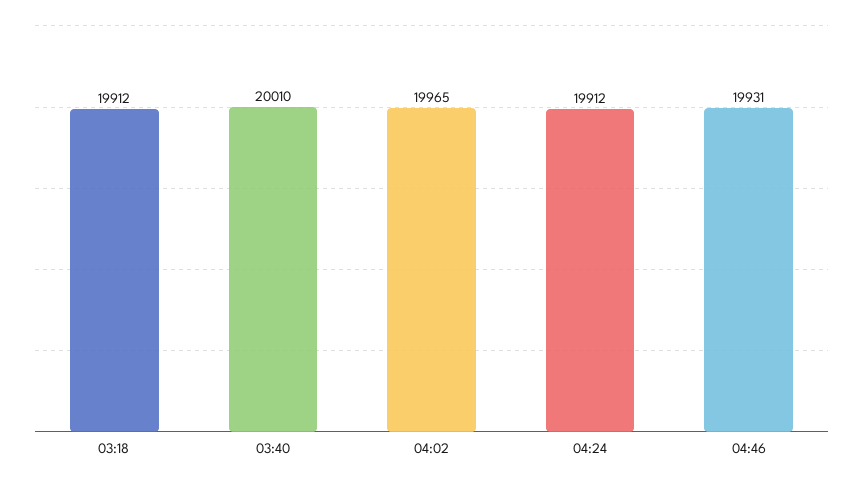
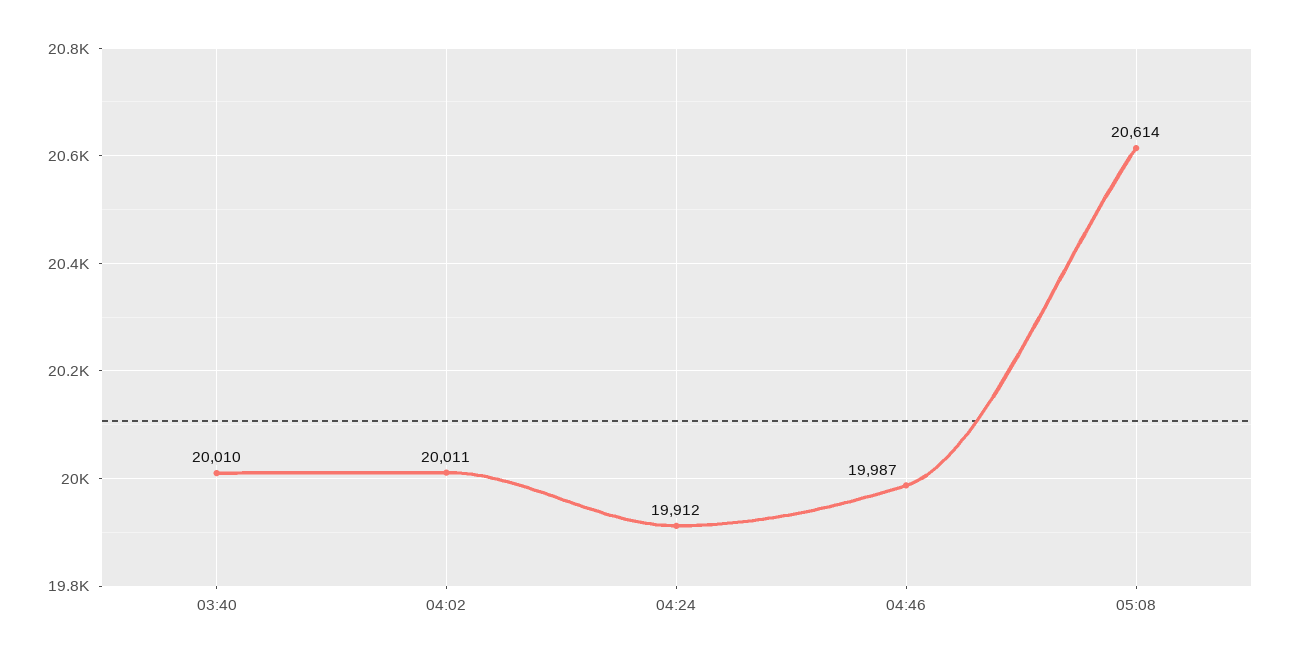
03:18: 19912 -> none
04:02: 19965 -> 20011
04:46: 19931 -> 19987
05:08: none -> 20614

